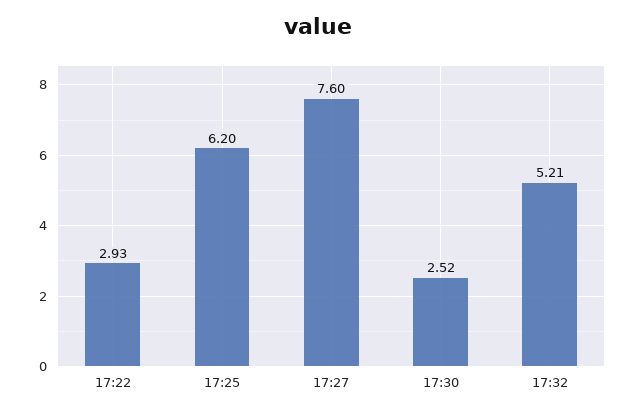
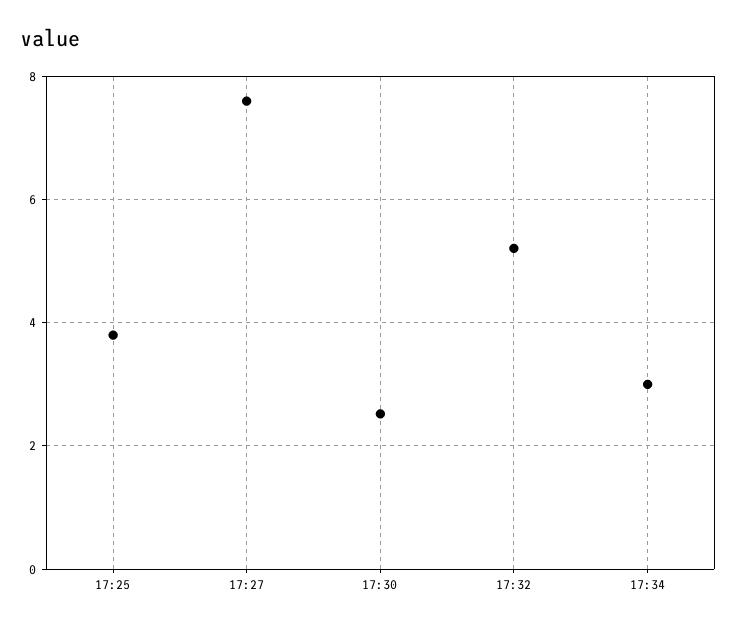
17:22: 2.93 -> none
17:25: 6.2 -> 3.8
17:34: none -> 3

